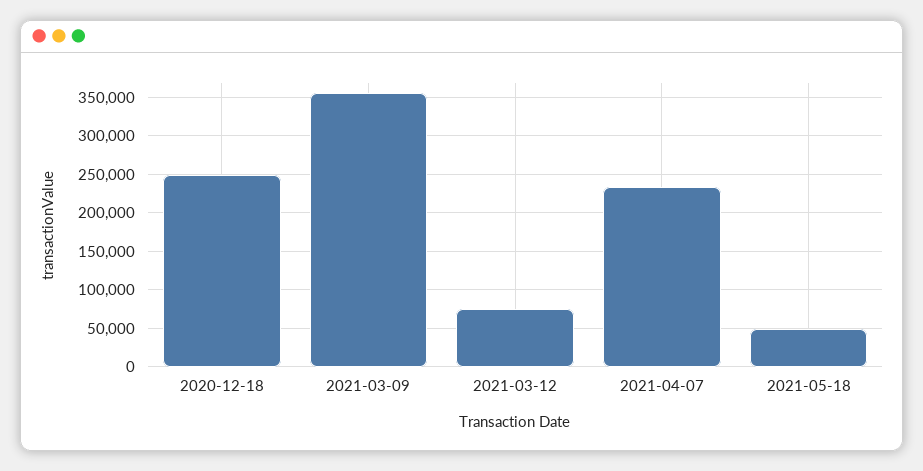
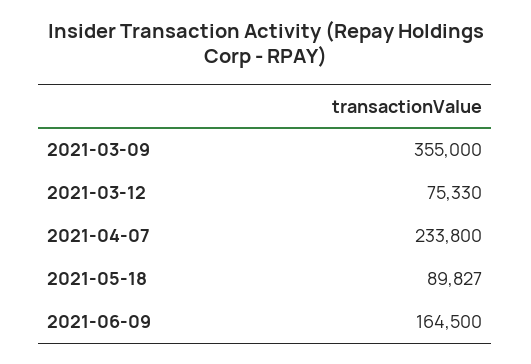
2020-12-18: 250000 -> none
2021-05-18: 50000 -> 89827
2021-06-09: none -> 164500

